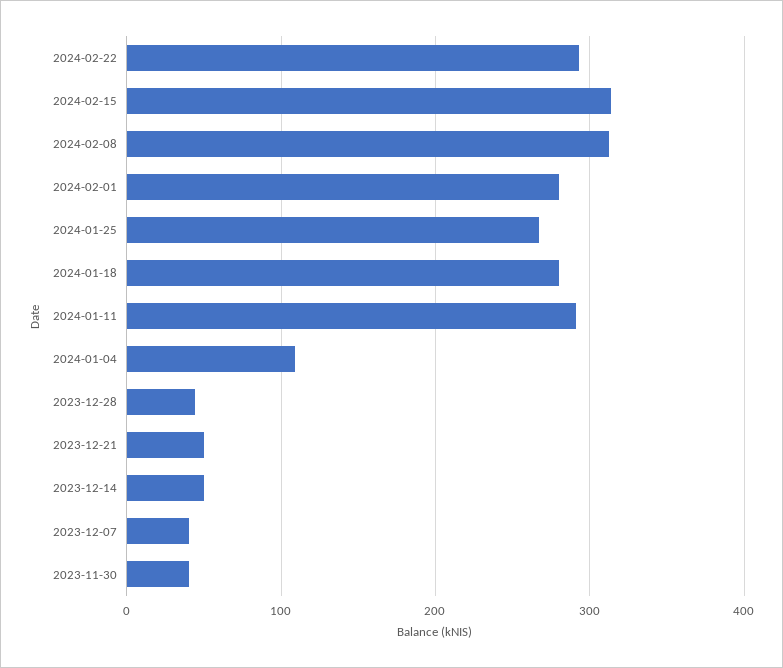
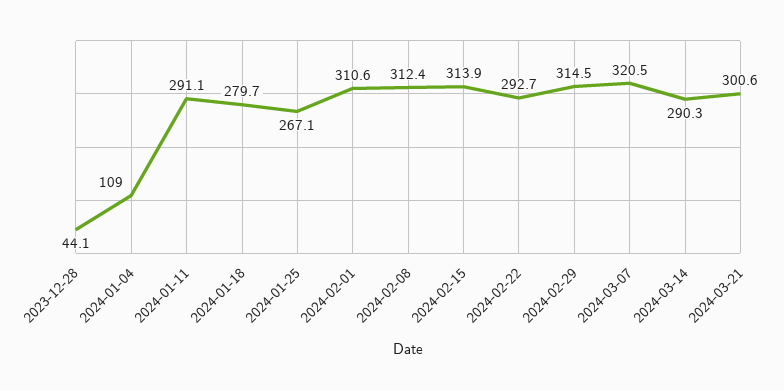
2024-02-01: 280 -> 310.6
2023-12-21: 50 -> none
2023-12-14: 50 -> none
2023-12-07: 40 -> none
2023-11-30: 40 -> none
2024-02-29: none -> 314.5
2024-03-07: none -> 320.5
2024-03-14: none -> 290.3
2024-03-21: none -> 300.6

